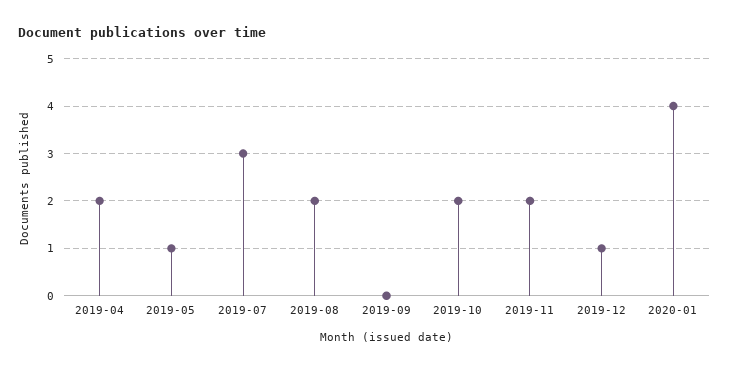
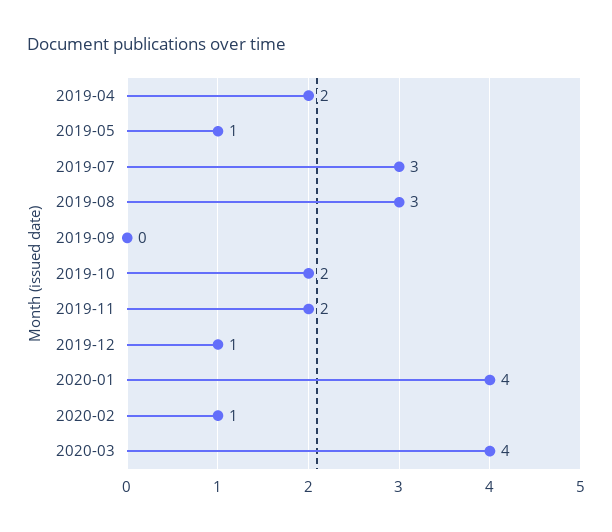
2019-08: 2 -> 3
2020-02: none -> 1
2020-03: none -> 4

